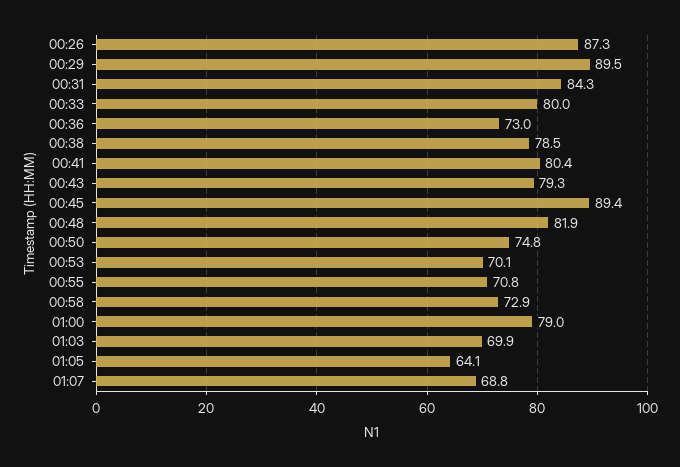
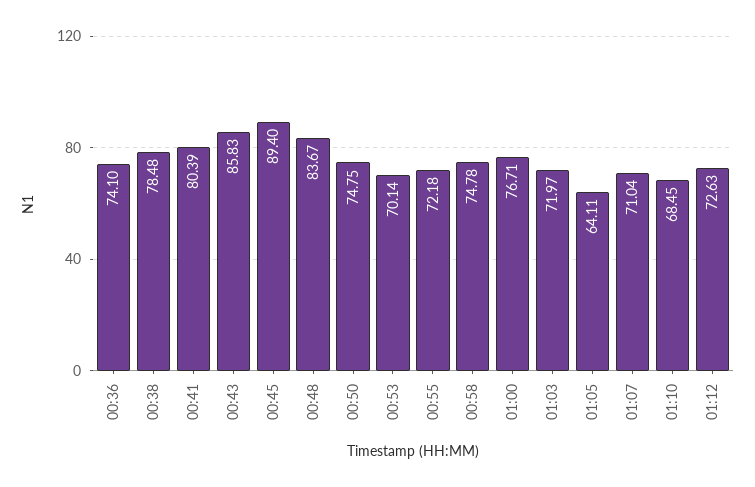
00:26: 87.3 -> none
00:29: 89.5 -> none
00:31: 84.3 -> none
00:33: 80 -> none
00:36: 73 -> 74.1
00:43: 79.3 -> 85.83
00:48: 81.9 -> 83.67
00:55: 70.8 -> 72.18
00:58: 72.9 -> 74.78
01:00: 79 -> 76.71
01:03: 69.9 -> 71.97
01:07: 68.8 -> 71.04
01:10: none -> 68.45
01:12: none -> 72.63

